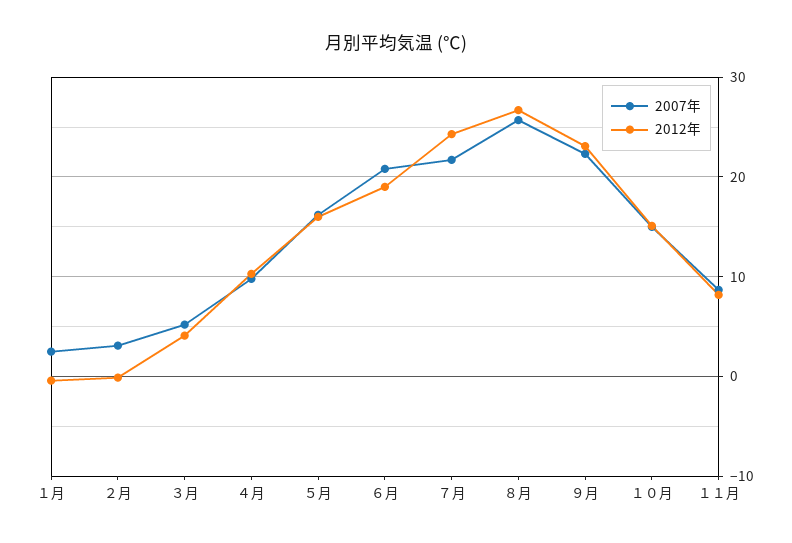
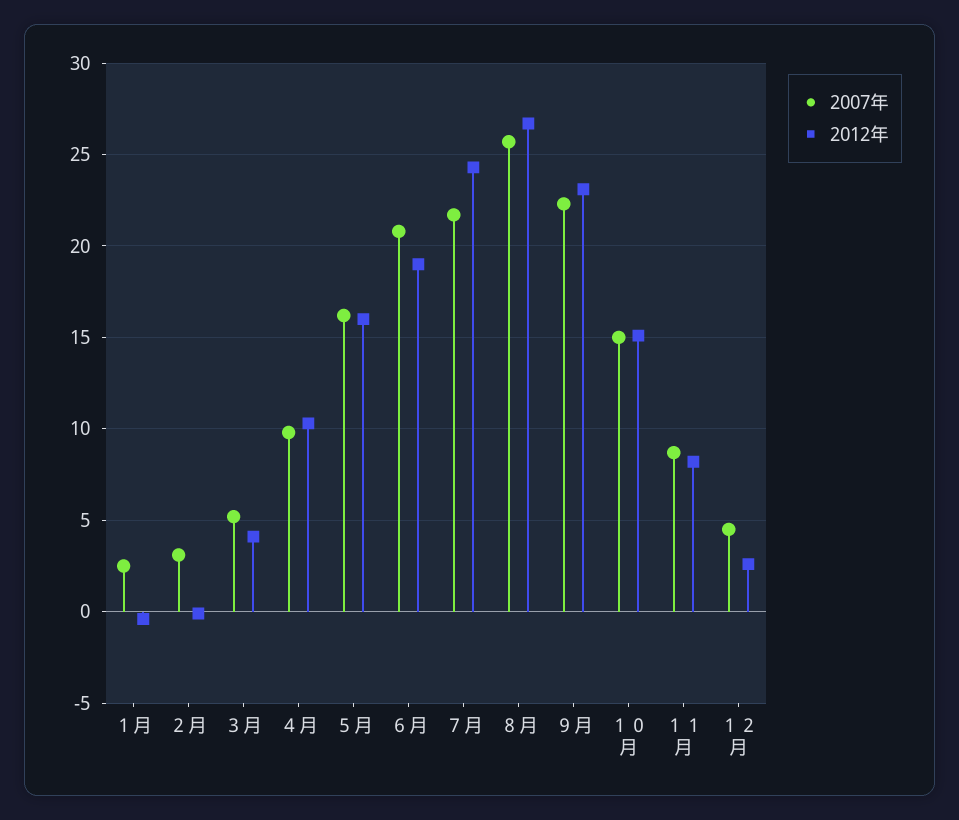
2007年, １２月: none -> 4.5
2012年, １２月: none -> 2.5

